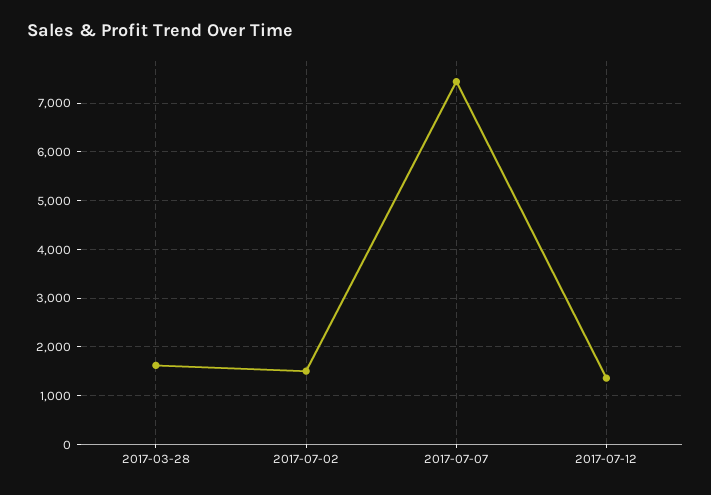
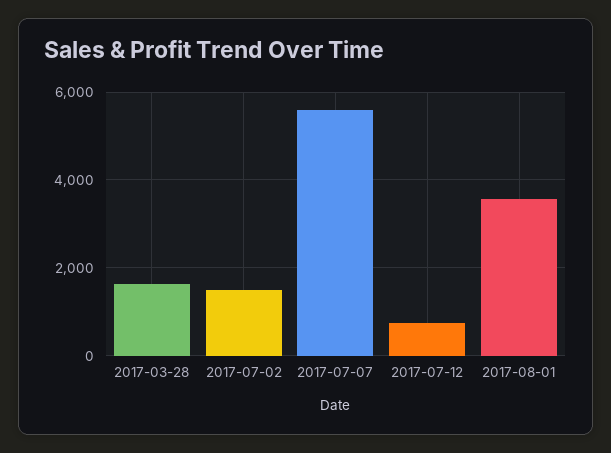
2017-07-07: 7400 -> 5600
2017-07-12: 1400 -> 800
2017-08-01: none -> 3600

